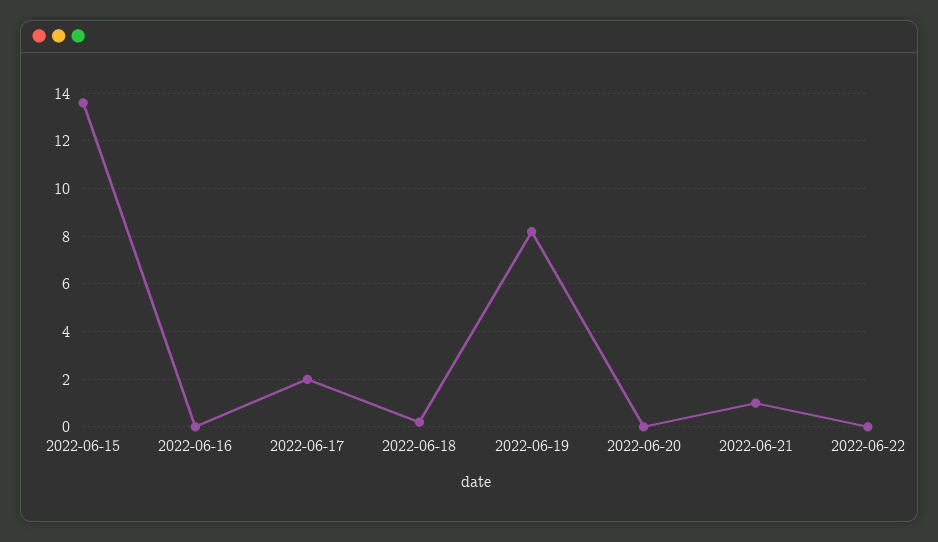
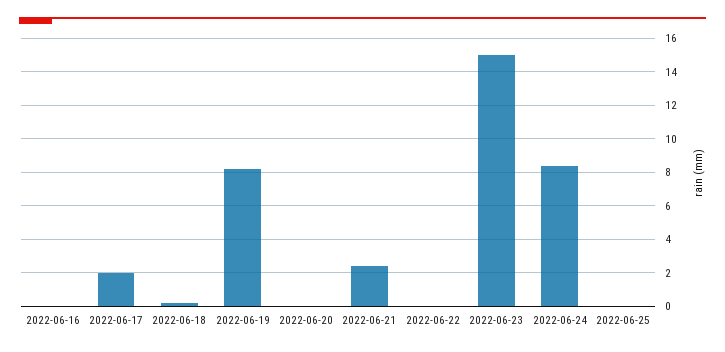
2022-06-15: 13.5 -> none
2022-06-21: 1 -> 2.5
2022-06-23: none -> 15
2022-06-24: none -> 8.5
2022-06-25: none -> 0

